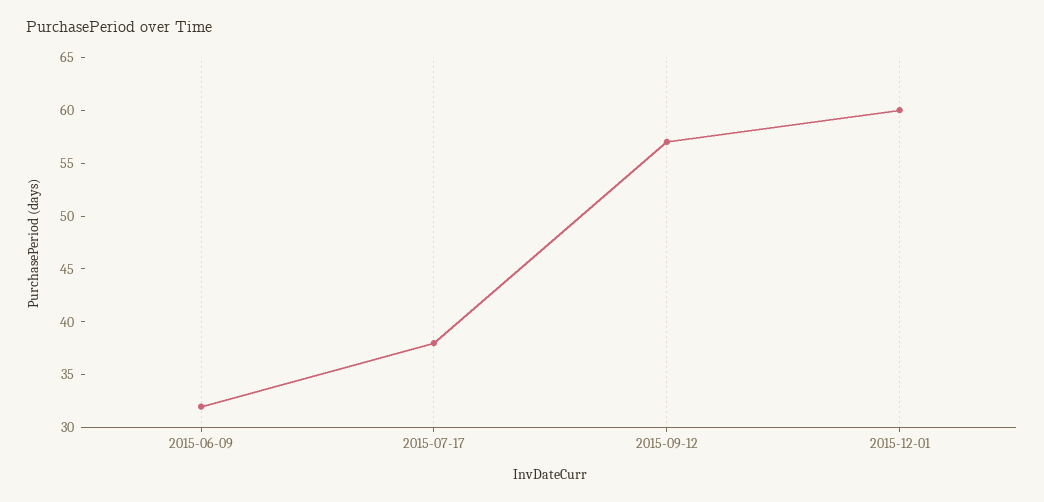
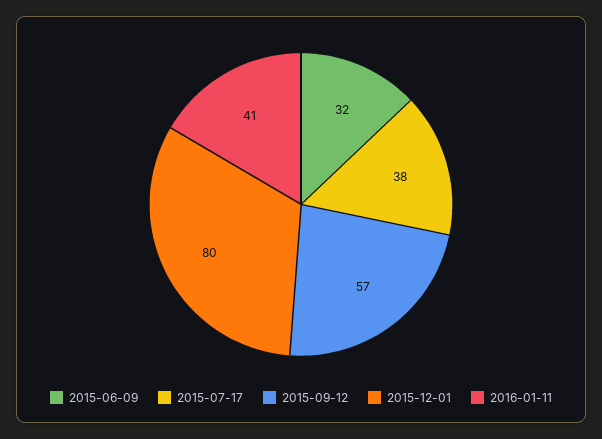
2015-12-01: 60 -> 80
2016-01-11: none -> 41

